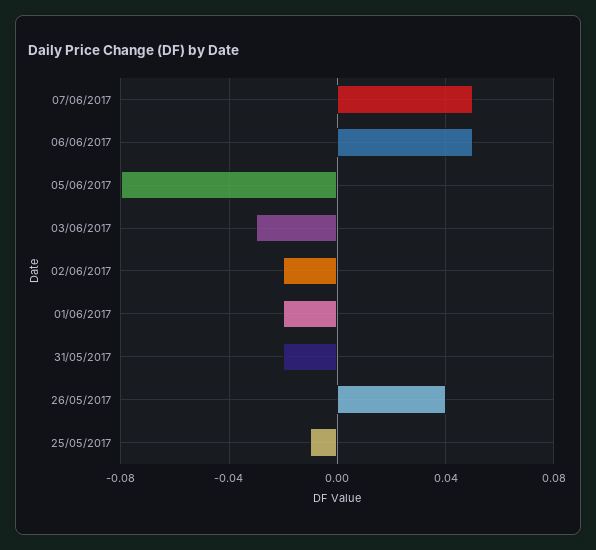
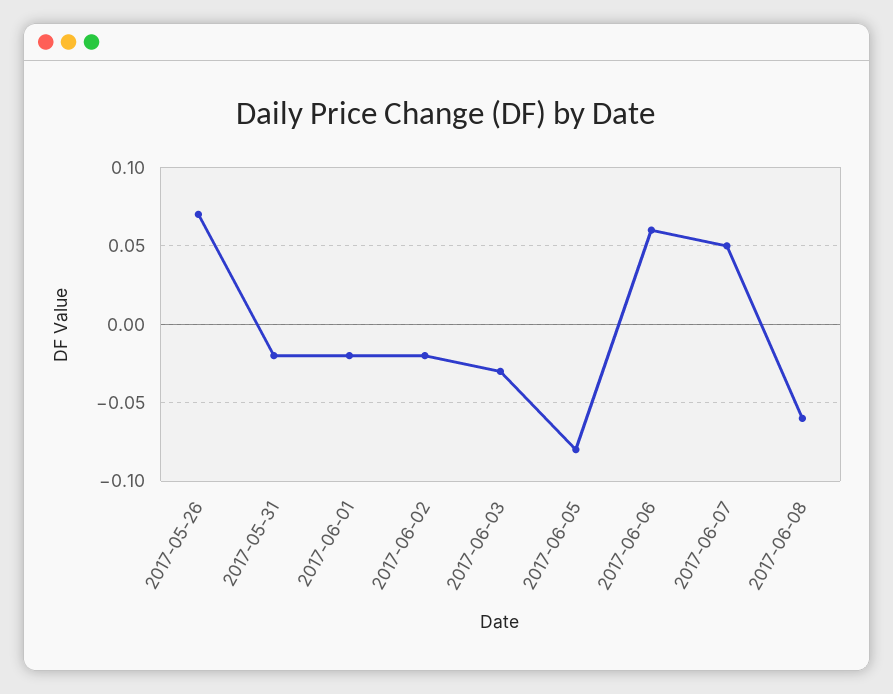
06/06/2017: 0.05 -> 0.06
26/05/2017: 0.04 -> 0.07
25/05/2017: -0.01 -> none
2017-06-08: none -> -0.06

